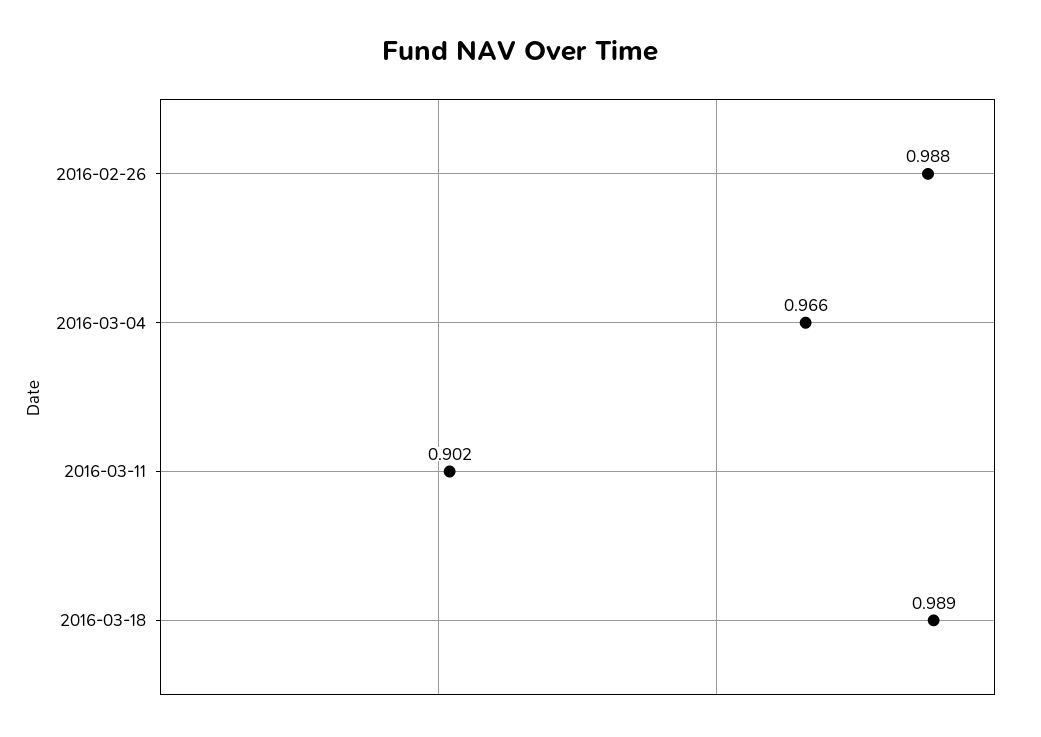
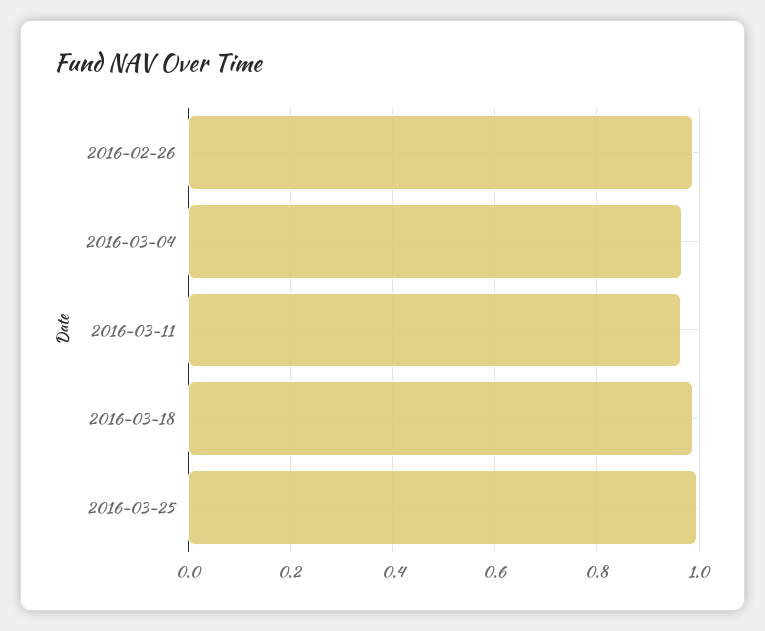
2016-03-11: 0.902 -> 0.96
2016-03-25: none -> 1

